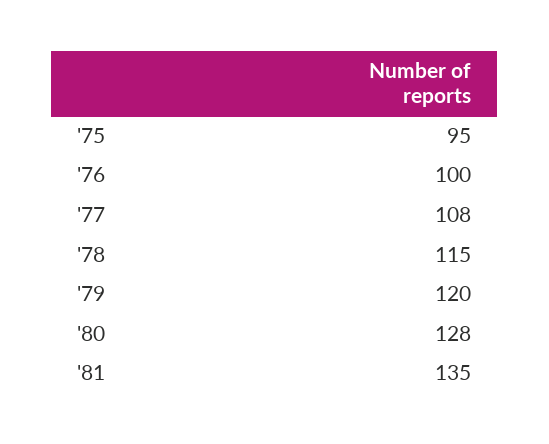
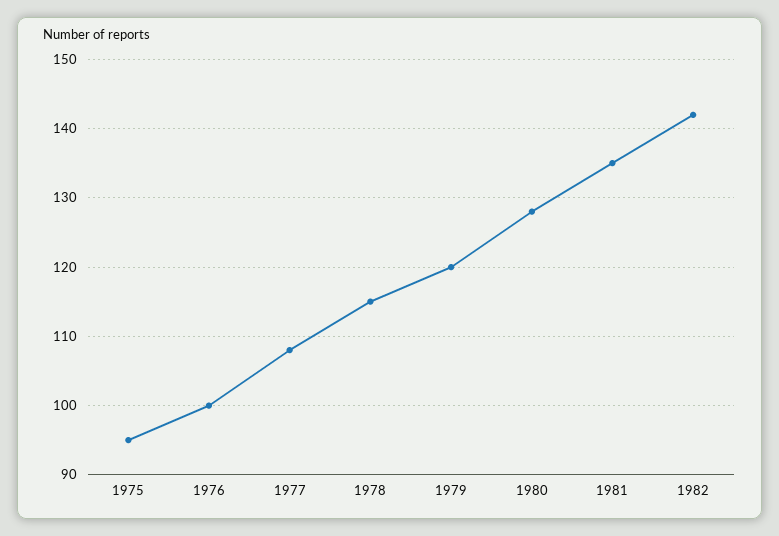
1982: none -> 142

